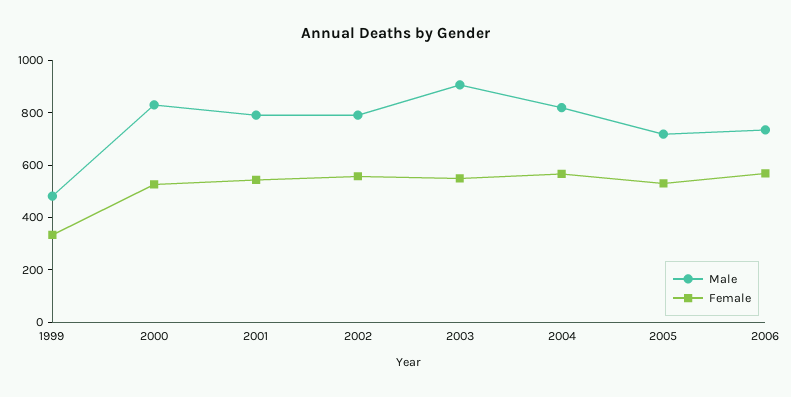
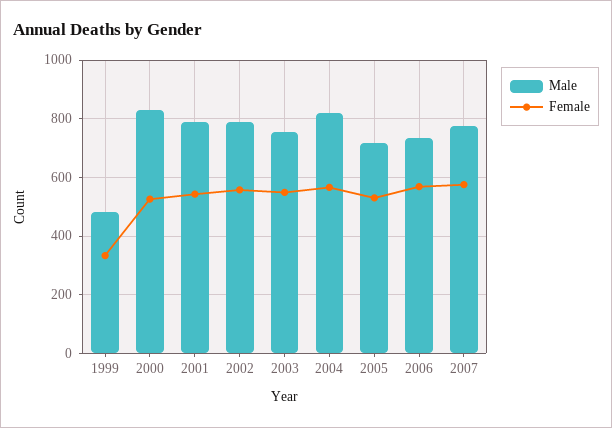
Male, 2003: 900 -> 750
Male, 2007: none -> 775
Female, 2007: none -> 575

